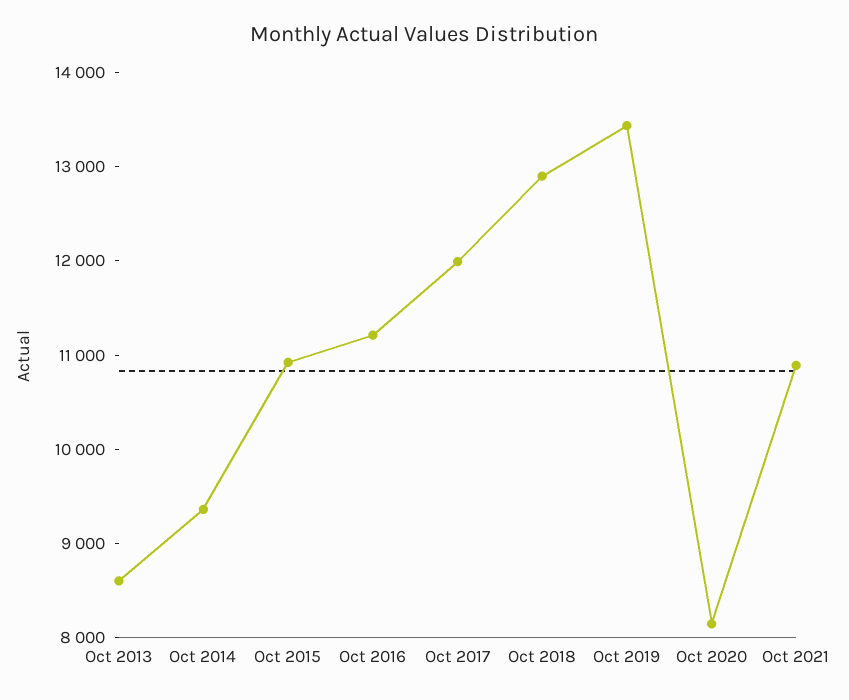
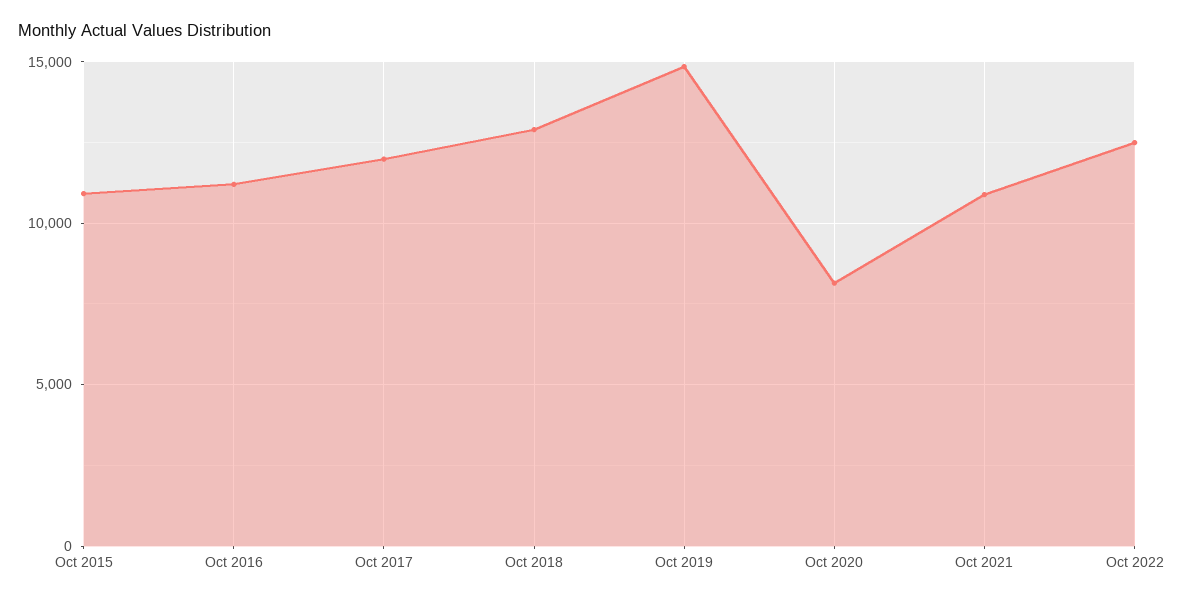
Oct 2013: 8600 -> none
Oct 2014: 9400 -> none
Oct 2019: 13400 -> 15000
Oct 2022: none -> 12500

